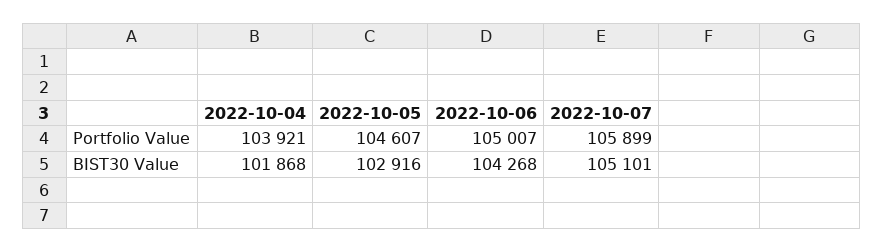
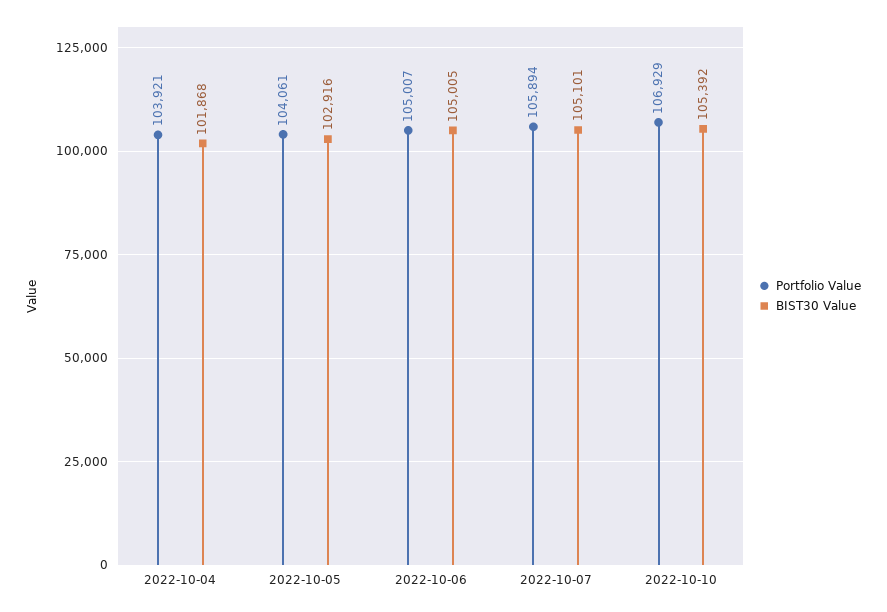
Portfolio Value, 2022-10-05: 104607 -> 104061
Portfolio Value, 2022-10-07: 105899 -> 105894
BIST30 Value, 2022-10-06: 104268 -> 105005
Portfolio Value, 2022-10-10: none -> 106929
BIST30 Value, 2022-10-10: none -> 105392

